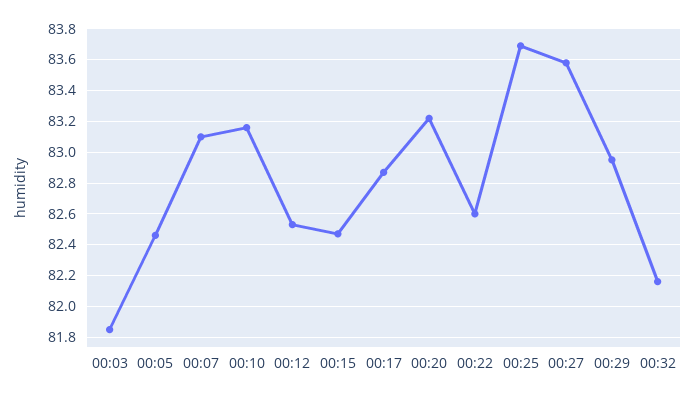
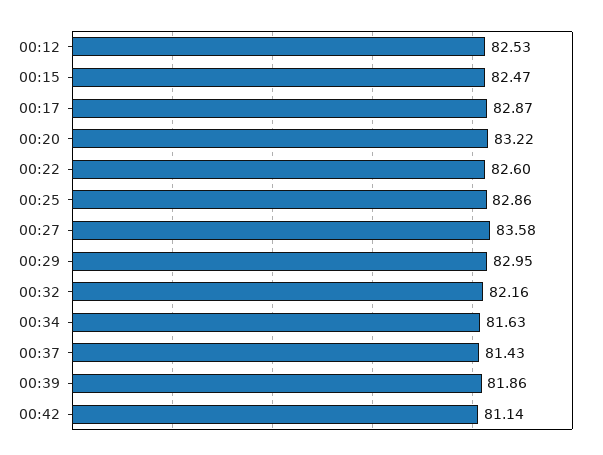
00:03: 81.85 -> none
00:05: 82.45 -> none
00:07: 83.1 -> none
00:10: 83.15 -> none
00:25: 83.7 -> 82.86
00:34: none -> 81.63
00:37: none -> 81.43
00:39: none -> 81.86
00:42: none -> 81.14

